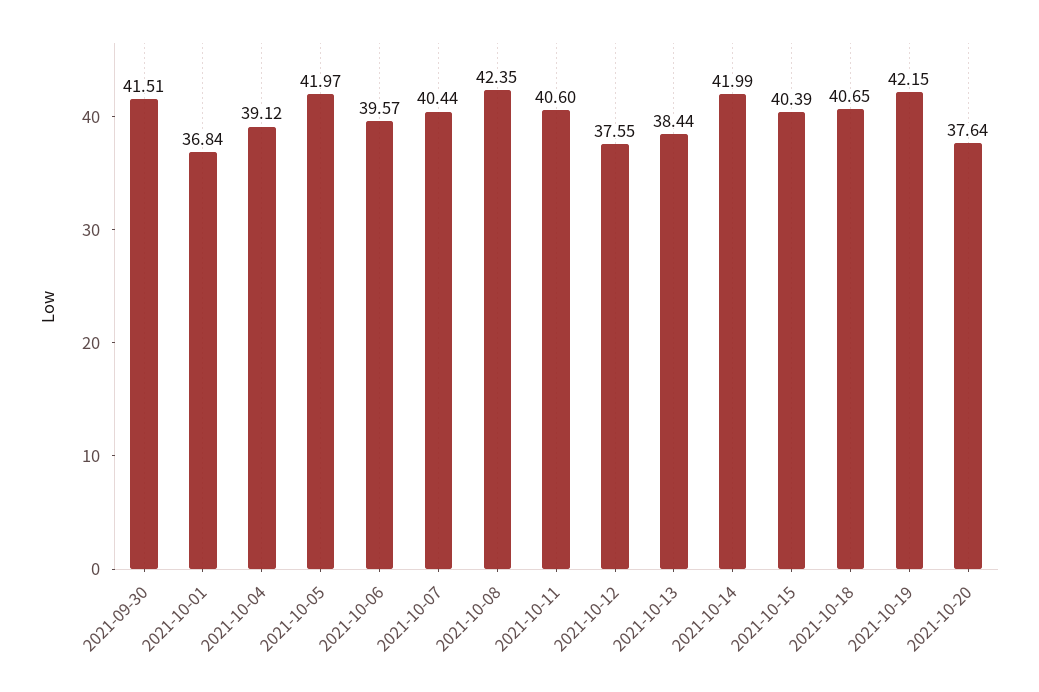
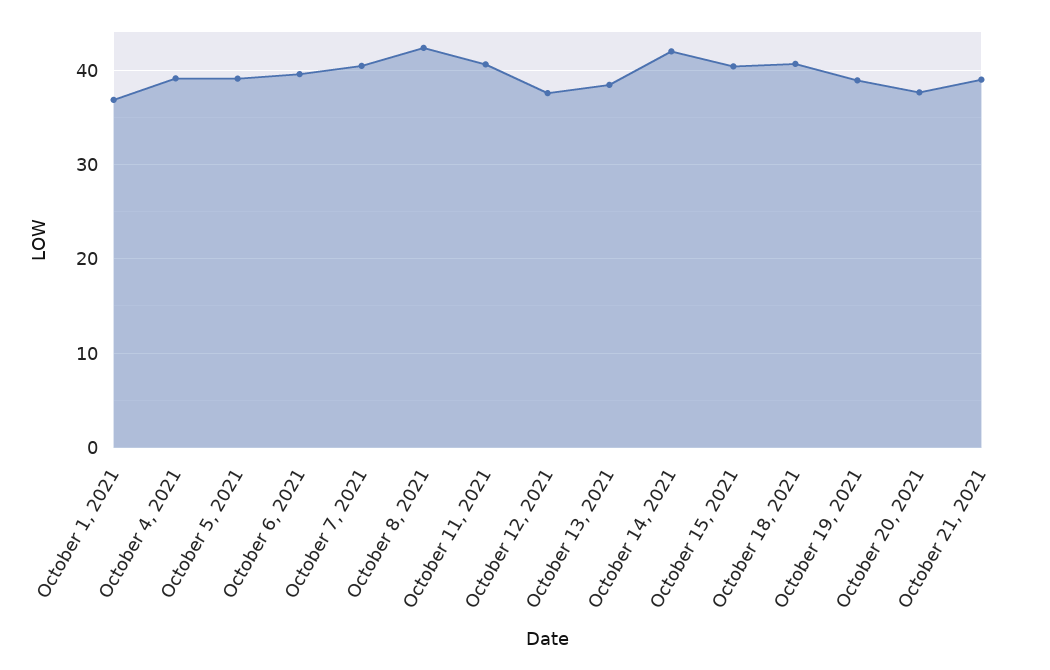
2021-09-30: 41.51 -> none
2021-10-05: 41.97 -> 39
2021-10-19: 42.15 -> 39
October 21, 2021: none -> 39

